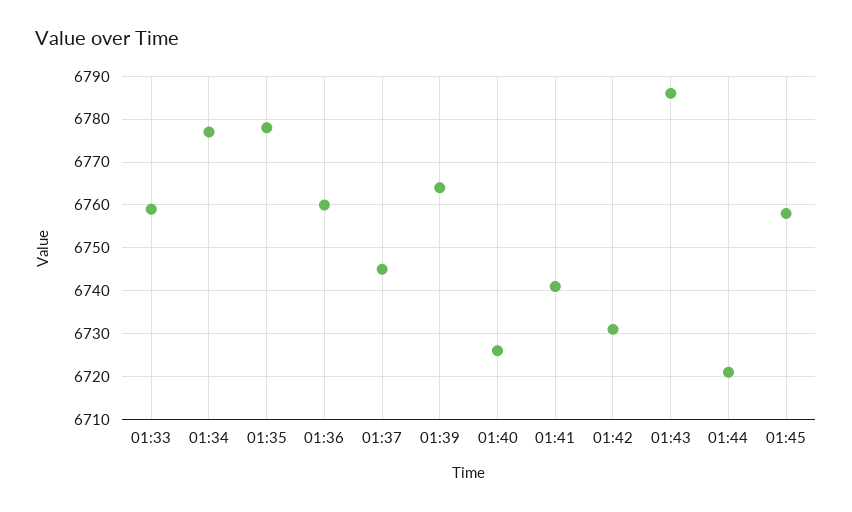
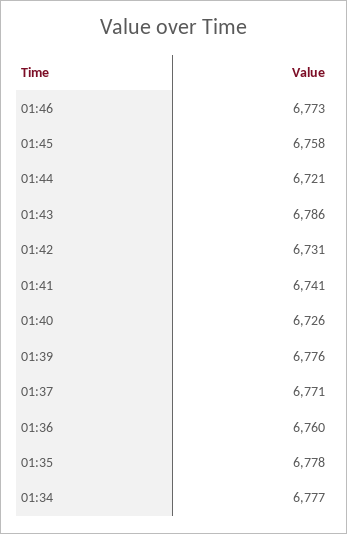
01:33: 6760 -> none
01:37: 6745 -> 6771
01:39: 6765 -> 6776
01:46: none -> 6773

